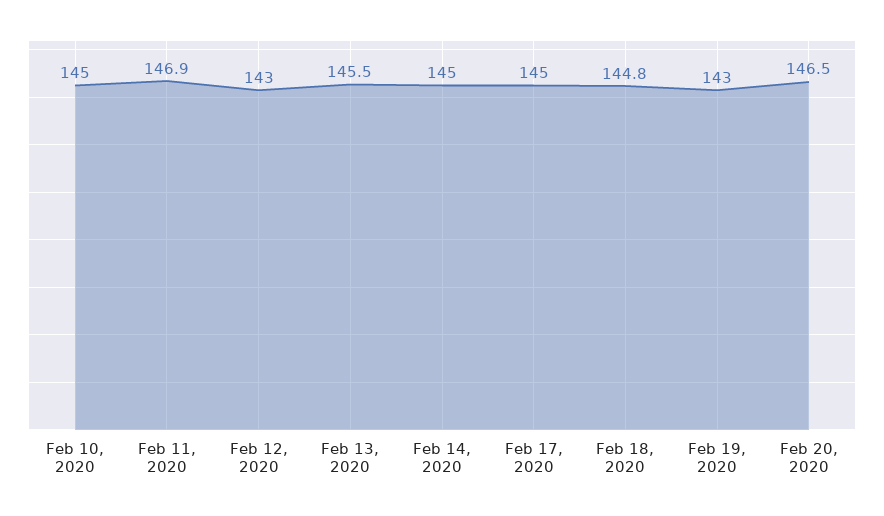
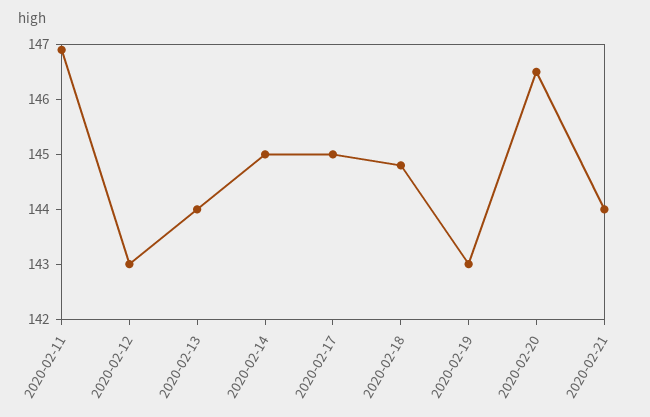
Feb 10, 2020: 145 -> none
Feb 13, 2020: 145.5 -> 144
2020-02-21: none -> 144

